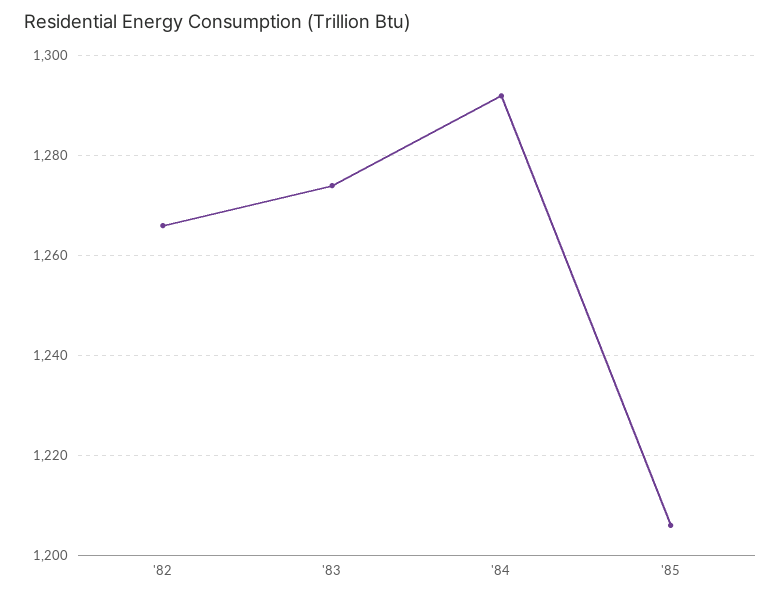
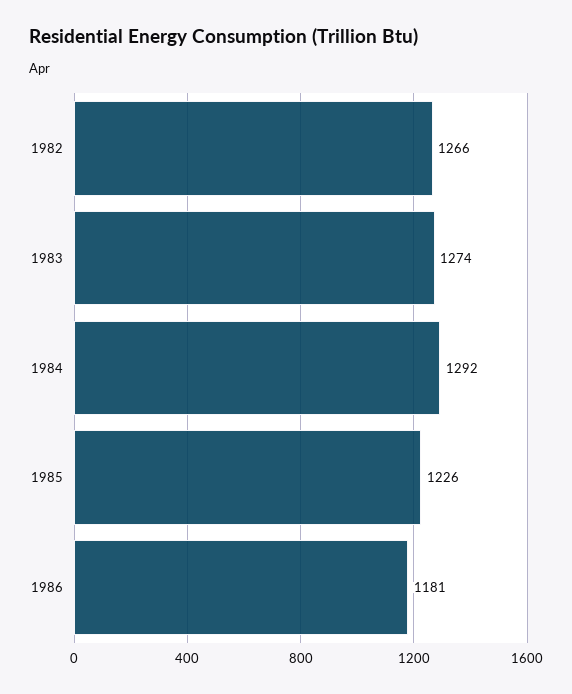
'85: 1205 -> 1226
1986: none -> 1181

